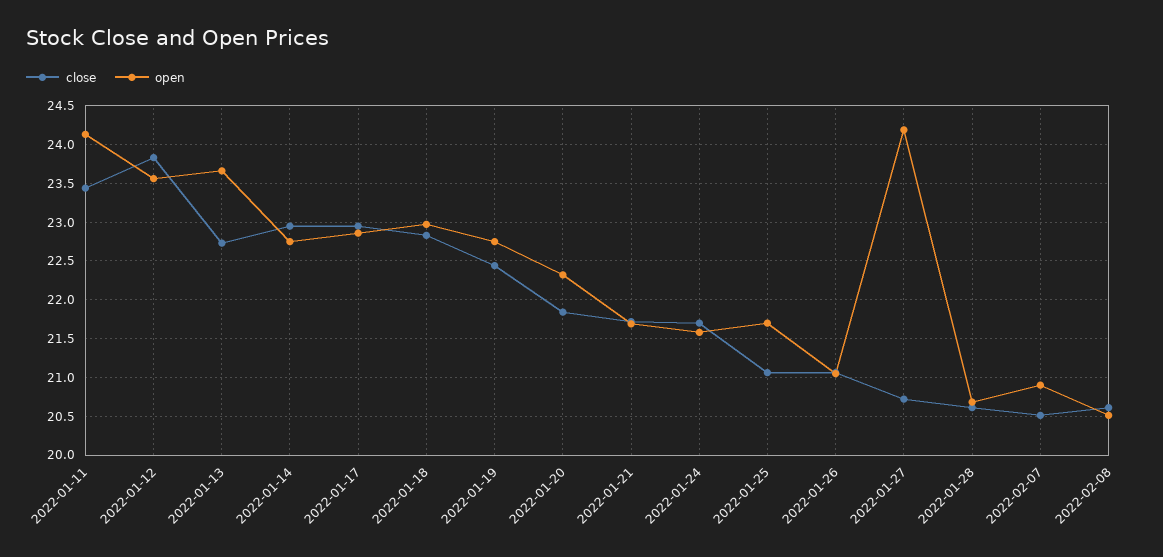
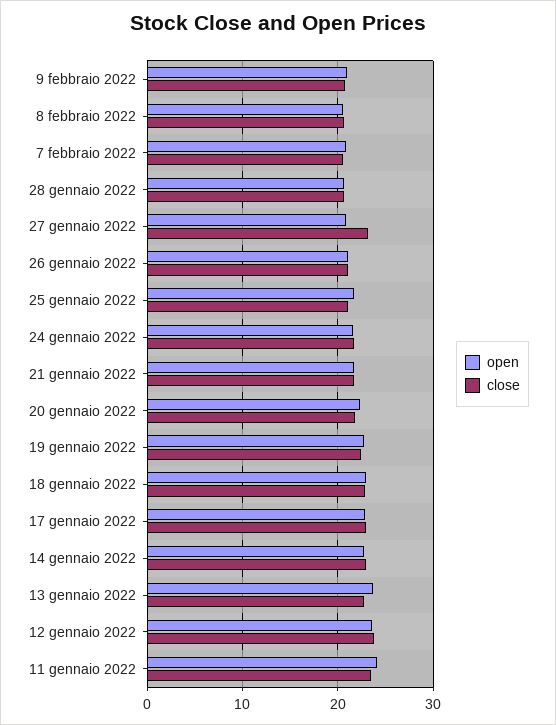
close, 2022-01-27: 20.7 -> 23
open, 2022-01-27: 24.2 -> 21
open, 9 febbraio 2022: none -> 21
close, 9 febbraio 2022: none -> 21

